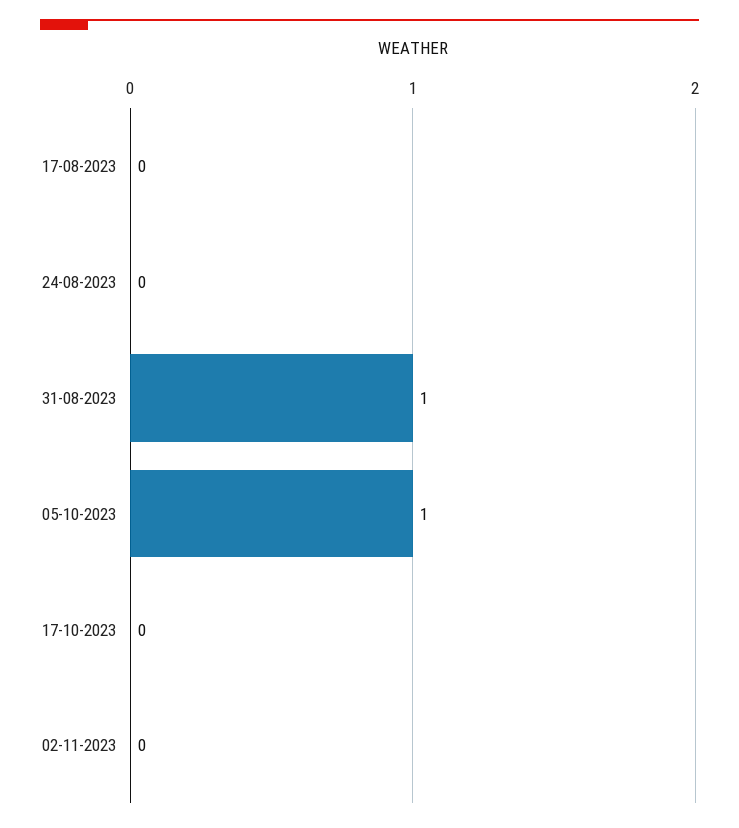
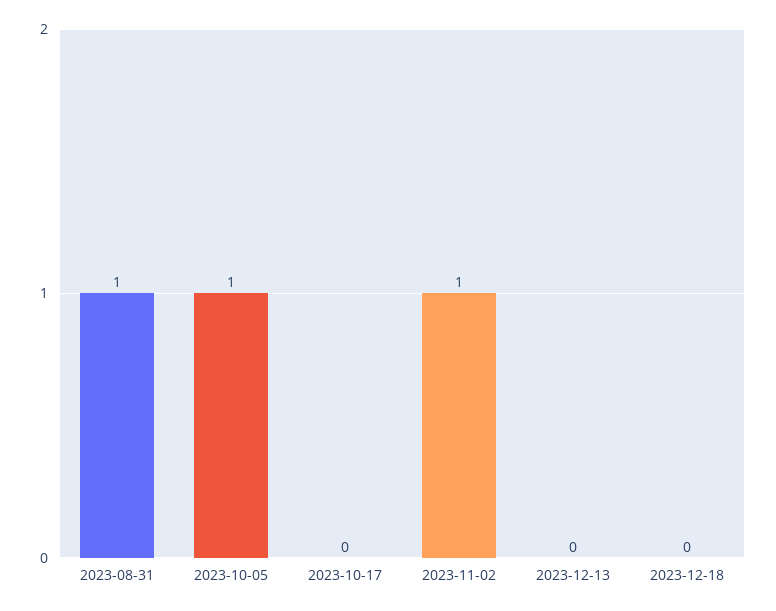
17-08-2023: 0 -> none
24-08-2023: 0 -> none
02-11-2023: 0 -> 1
2023-12-13: none -> 0
2023-12-18: none -> 0

